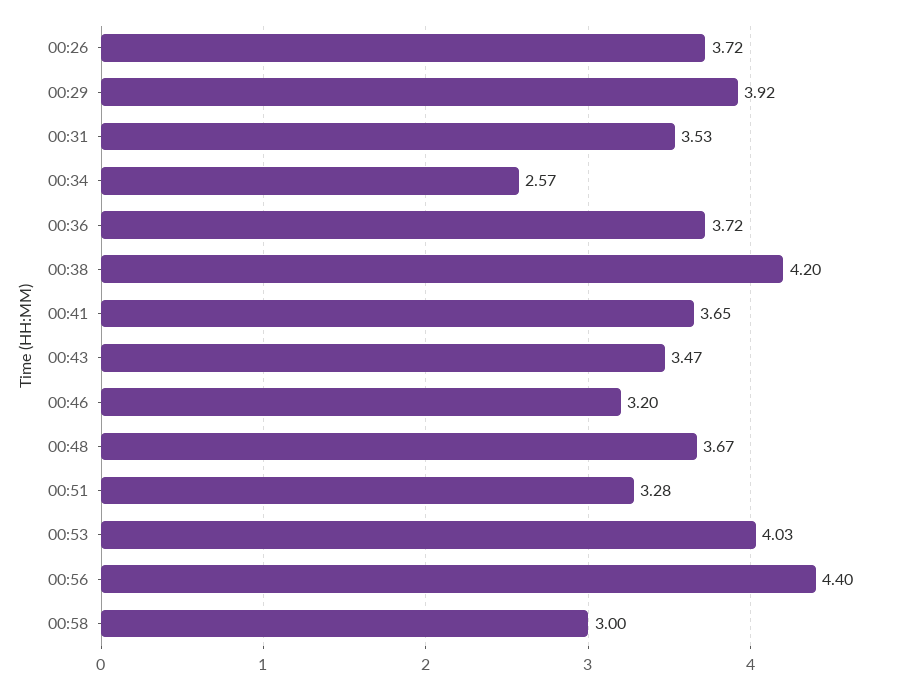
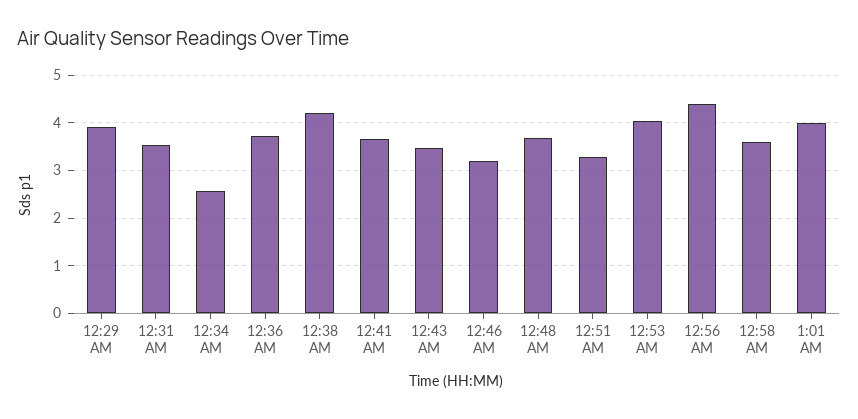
00:26: 3.72 -> none
00:58: 3 -> 3.6
1:01 AM: none -> 4

